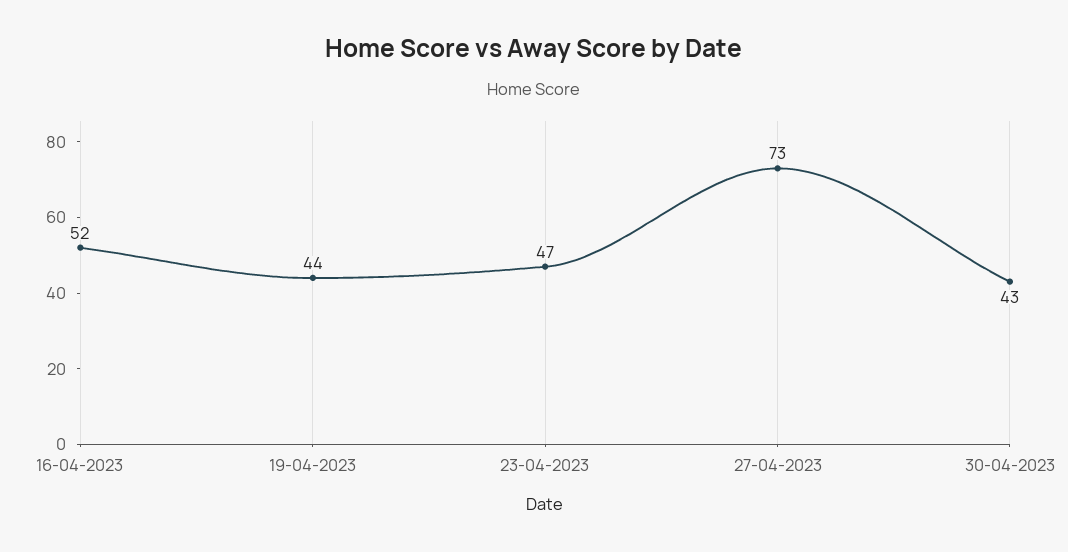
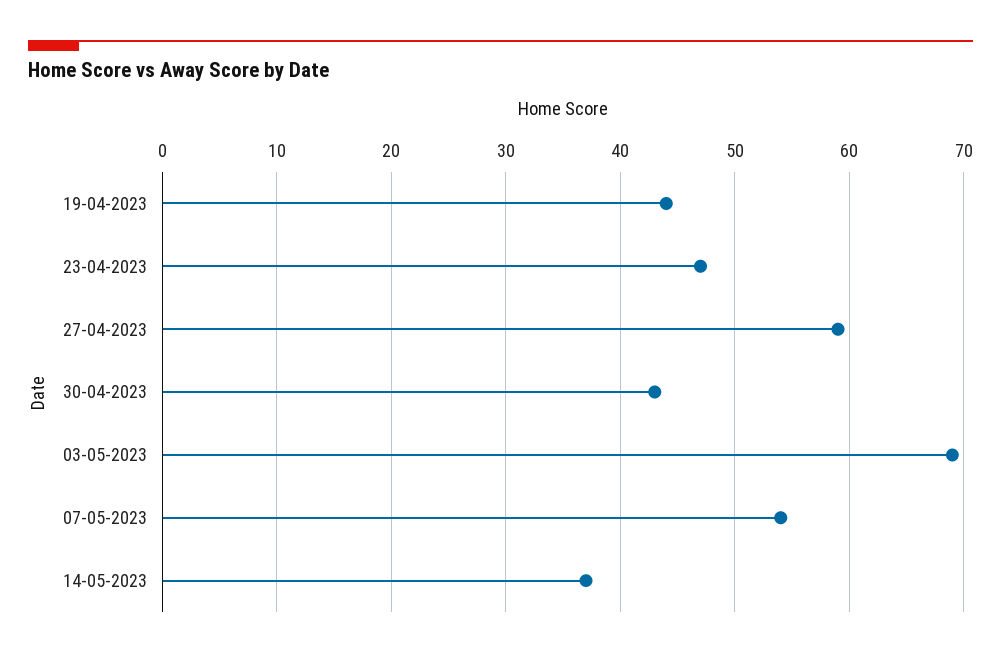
16-04-2023: 52 -> none
27-04-2023: 73 -> 59
03-05-2023: none -> 69
07-05-2023: none -> 54
14-05-2023: none -> 37

